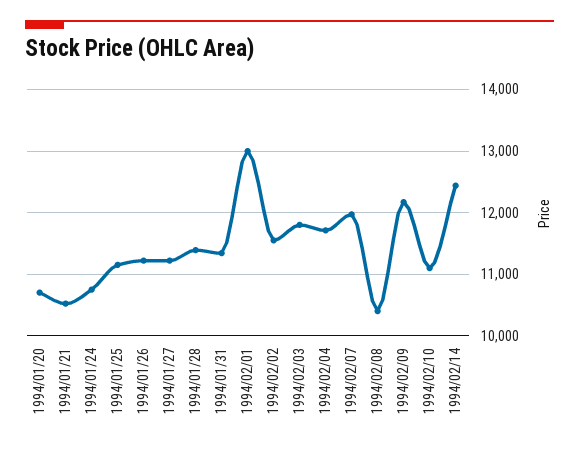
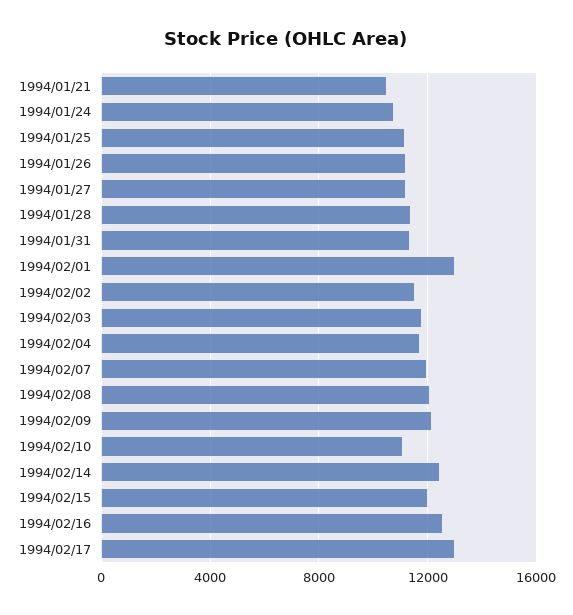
1994/01/20: 10700 -> none
1994/02/08: 10400 -> 12000
1994/02/15: none -> 12000
1994/02/16: none -> 12500
1994/02/17: none -> 13000

